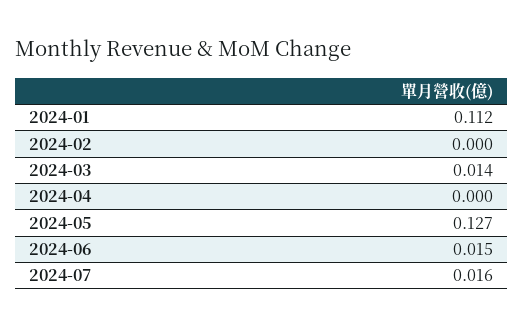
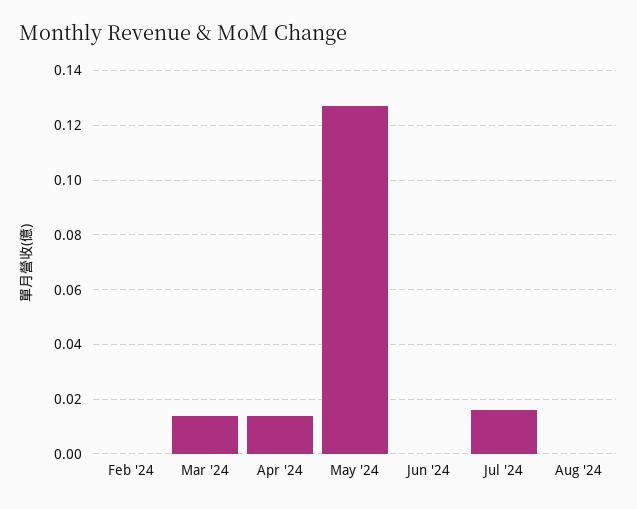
2024-01: 0.112 -> none
2024-04: 0 -> 0.015
2024-06: 0.015 -> 0
Aug '24: none -> 0

